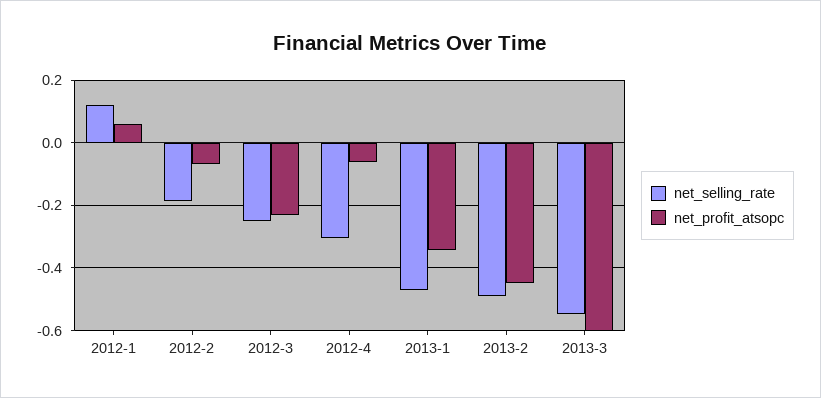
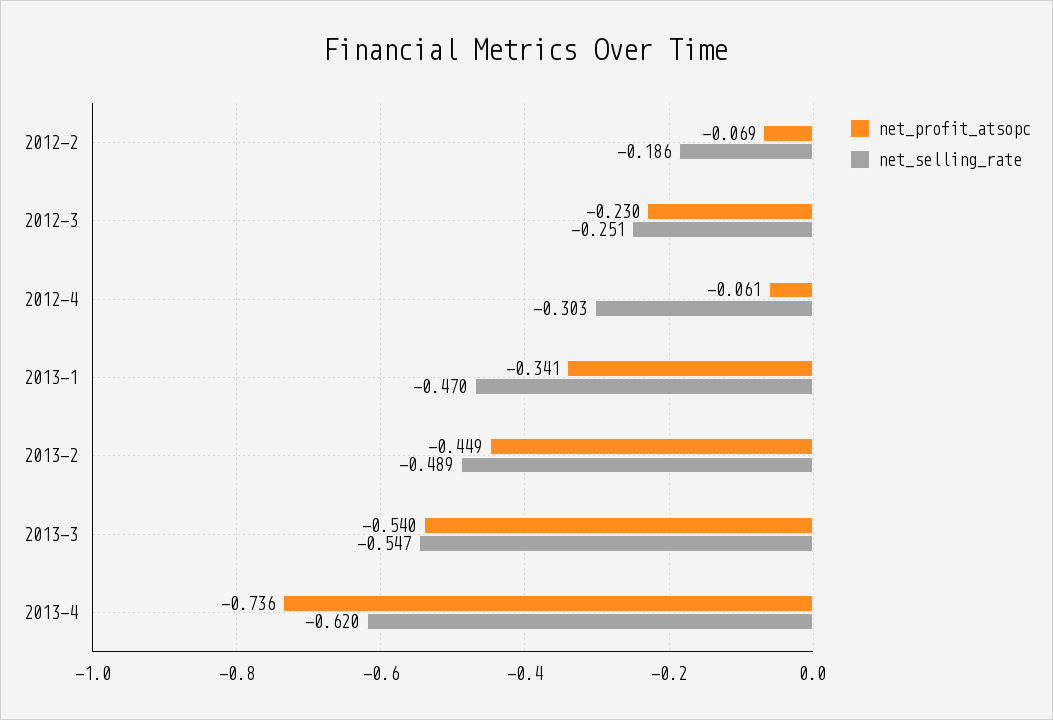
net_selling_rate, 2012-1: 0.12 -> none
net_profit_atsopc, 2012-1: 0.06 -> none
net_profit_atsopc, 2013-3: -0.6 -> -0.54
net_profit_atsopc, 2013-4: none -> -0.736
net_selling_rate, 2013-4: none -> -0.62

